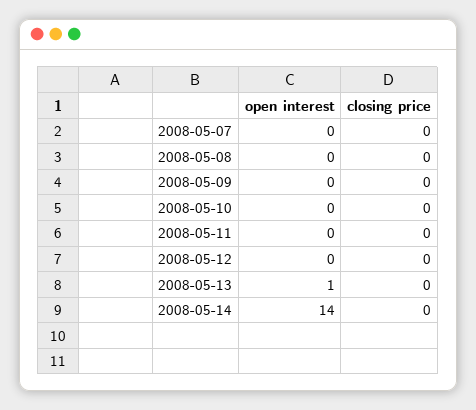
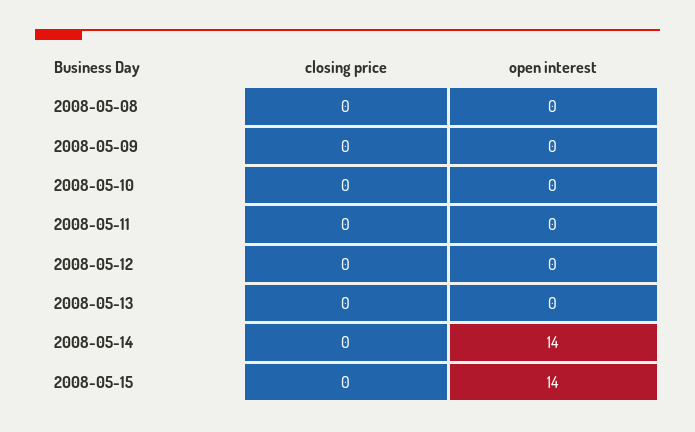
open interest, 2008-05-07: 0 -> none
closing price, 2008-05-07: 0 -> none
open interest, 2008-05-13: 1 -> 0
closing price, 2008-05-15: none -> 0
open interest, 2008-05-15: none -> 14

